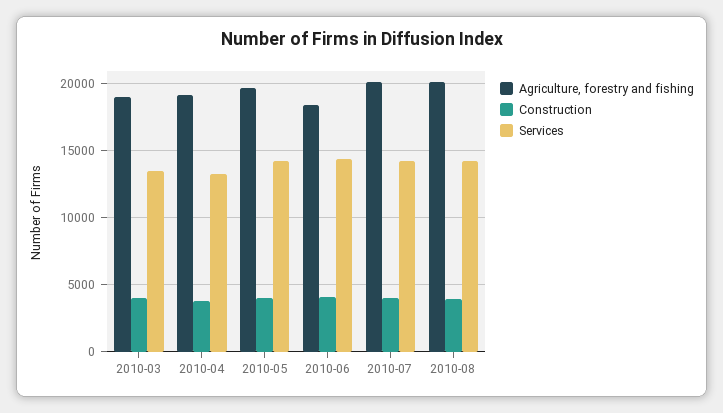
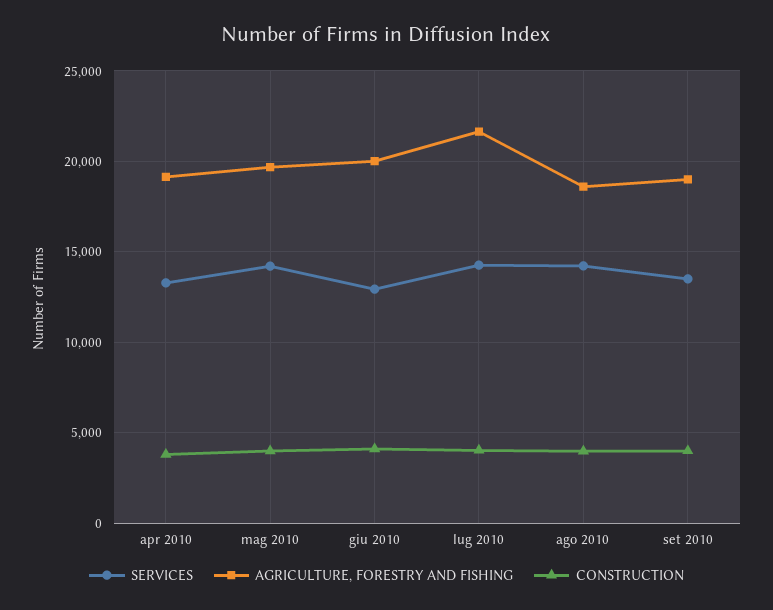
Agriculture, forestry and fishing, 2010-03: 19000 -> none
Construction, 2010-03: 4000 -> none
Services, 2010-03: 13500 -> none
Agriculture, forestry and fishing, 2010-06: 18500 -> 20000
Services, 2010-06: 14500 -> 13000
Agriculture, forestry and fishing, 2010-07: 20000 -> 21500
Agriculture, forestry and fishing, 2010-08: 20000 -> 18500
Services, set 2010: none -> 13500
Agriculture, forestry and fishing, set 2010: none -> 19000
Construction, set 2010: none -> 4000

